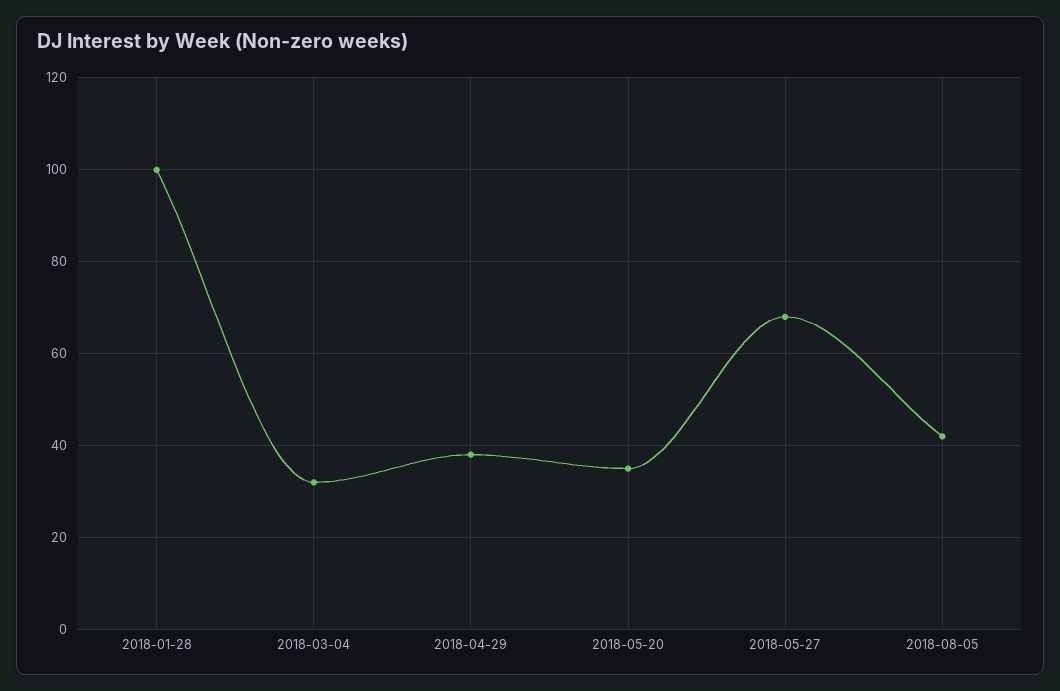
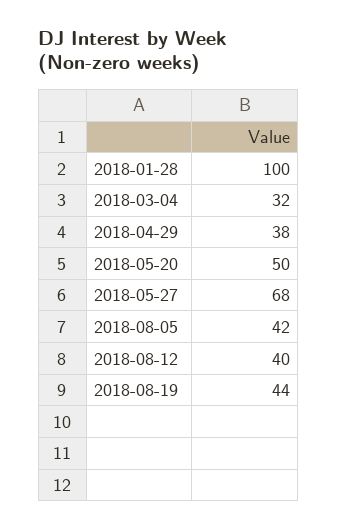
2018-05-20: 35 -> 50
2018-08-12: none -> 40
2018-08-19: none -> 44

